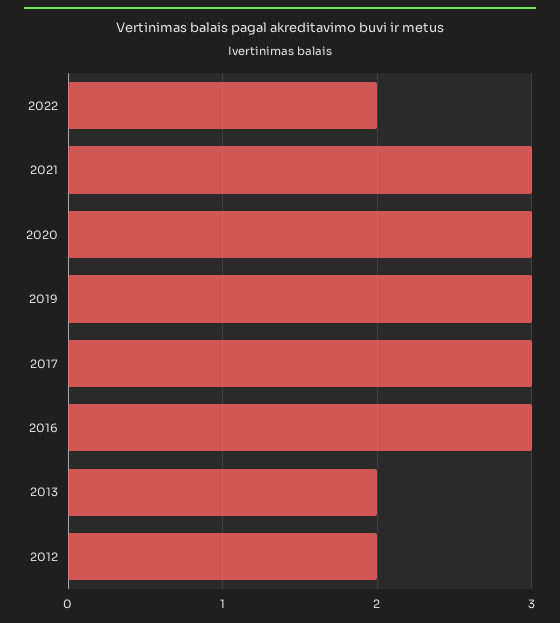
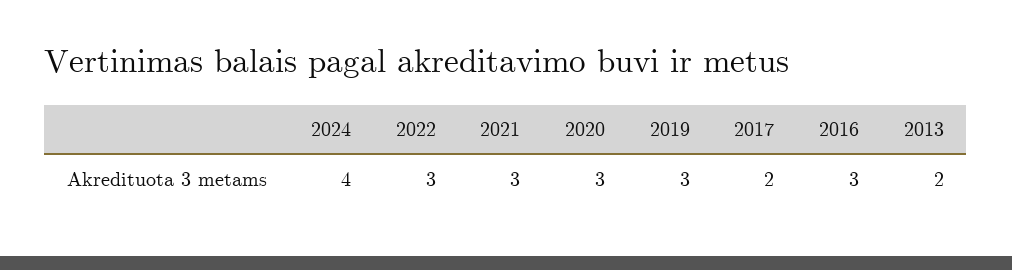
2022: 2 -> 3
2017: 3 -> 2
2012: 2 -> none
2024: none -> 4

